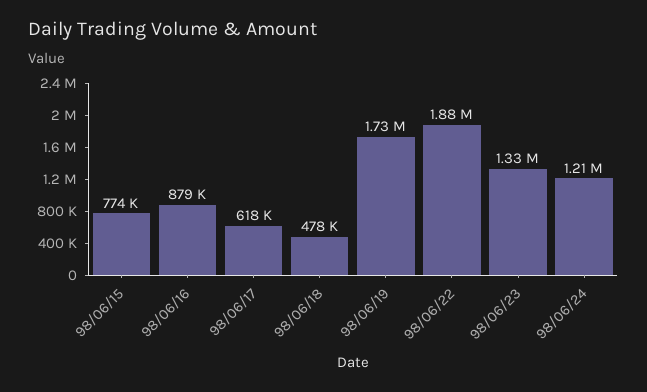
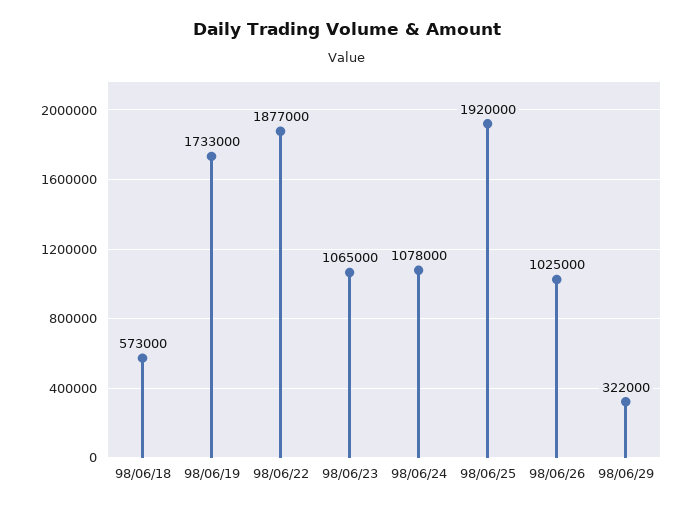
98/06/15: 774000 -> none
98/06/16: 879000 -> none
98/06/17: 618000 -> none
98/06/18: 478000 -> 573000
98/06/23: 1330000 -> 1065000
98/06/24: 1210000 -> 1078000
98/06/25: none -> 1920000
98/06/26: none -> 1025000
98/06/29: none -> 322000

